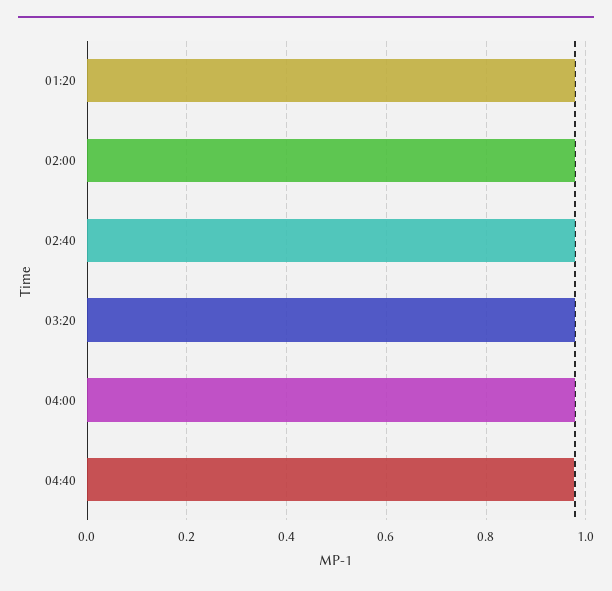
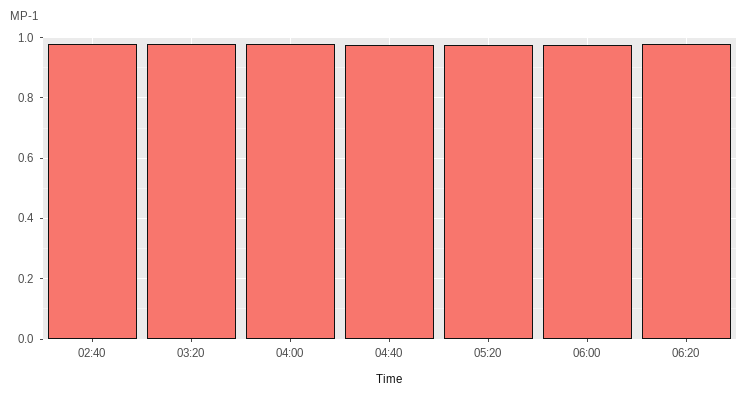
01:20: 0.98 -> none
02:00: 0.98 -> none
05:20: none -> 0.98
06:00: none -> 0.98
06:20: none -> 0.98

